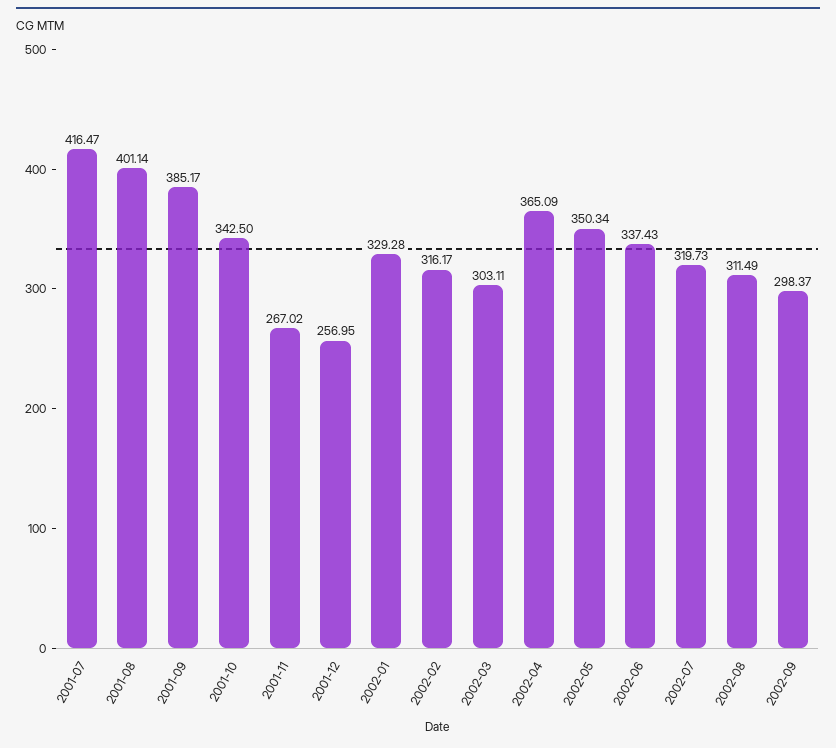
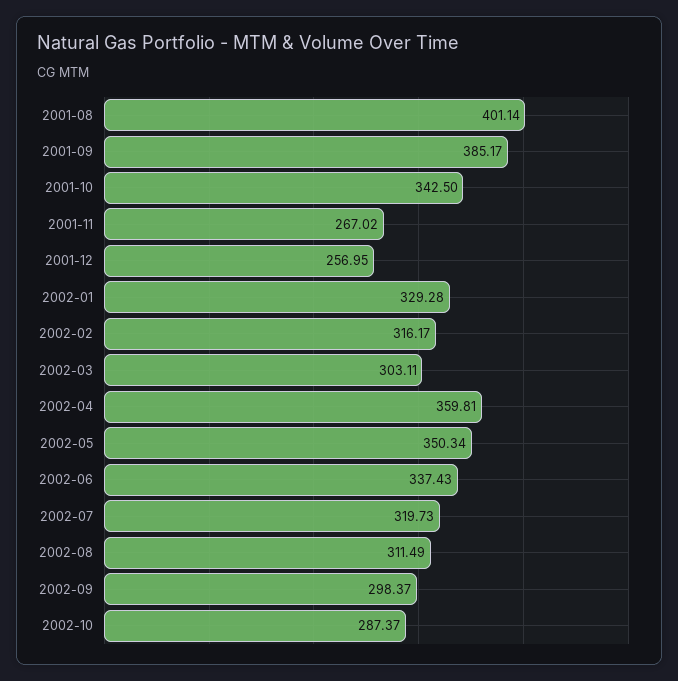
2001-07: 416.47 -> none
2002-04: 365.09 -> 359.81
2002-10: none -> 287.37

